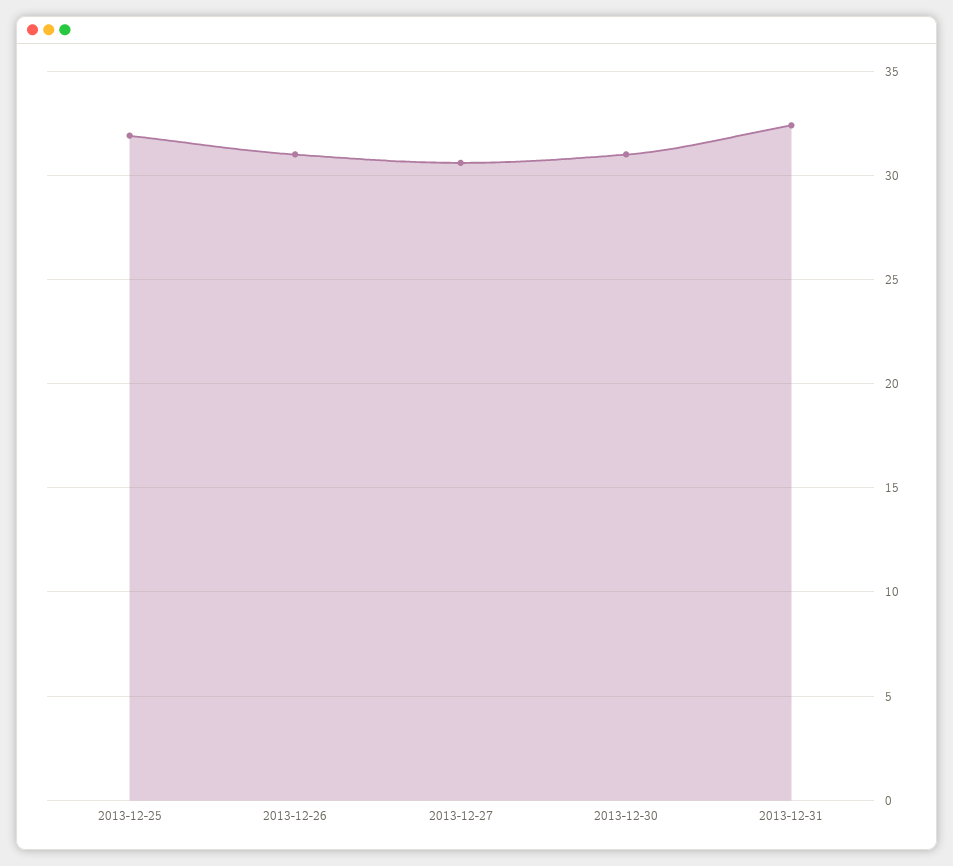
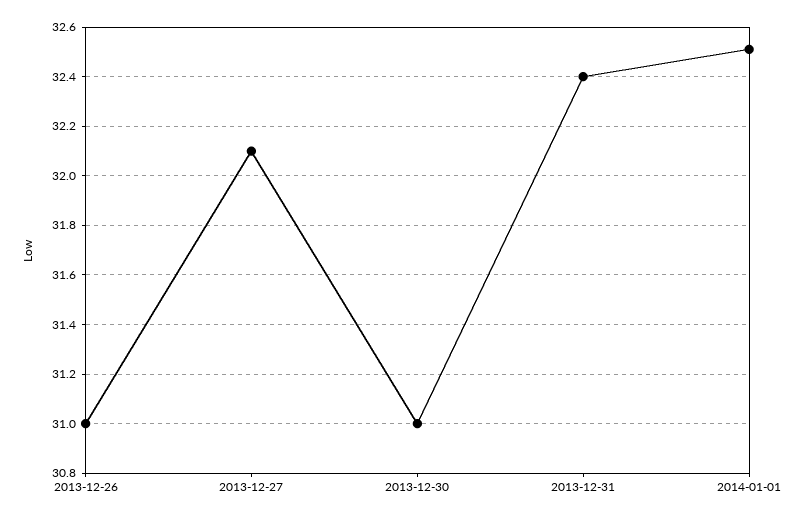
2013-12-25: 32 -> none
2013-12-27: 30.5 -> 32.1
2014-01-01: none -> 32.5

